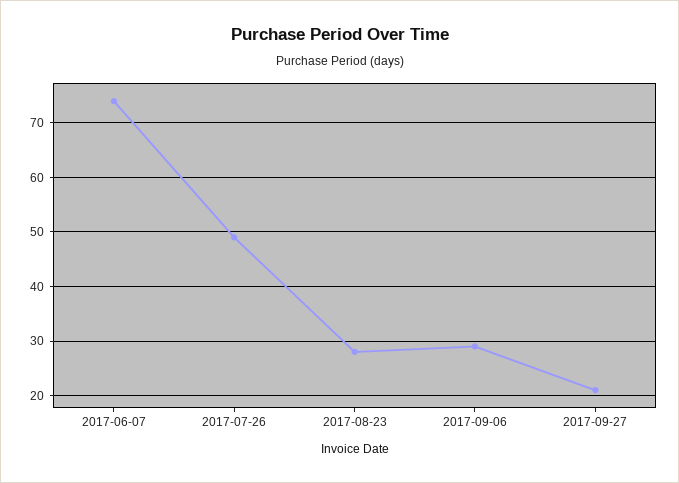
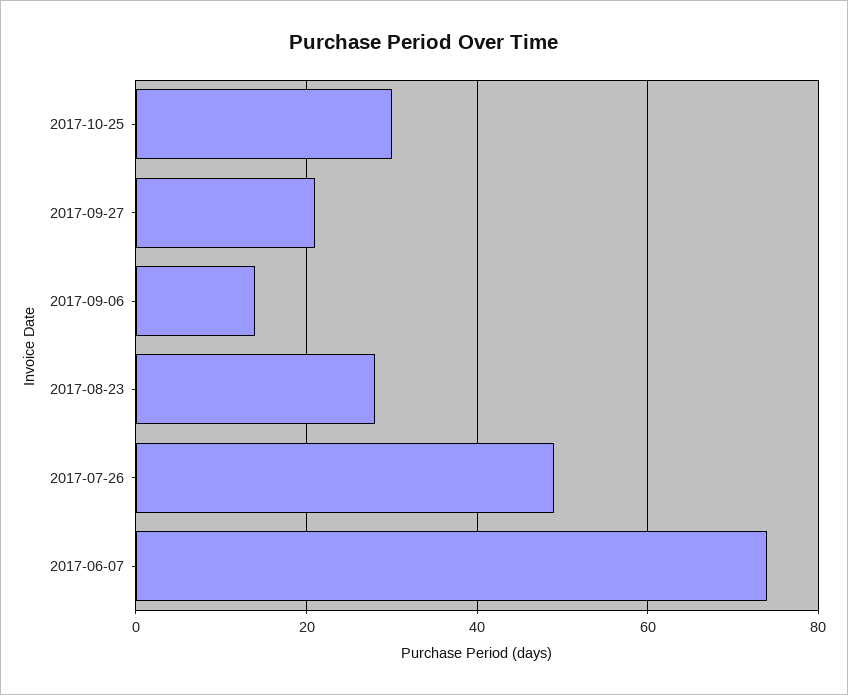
2017-09-06: 30 -> 15
2017-10-25: none -> 30

